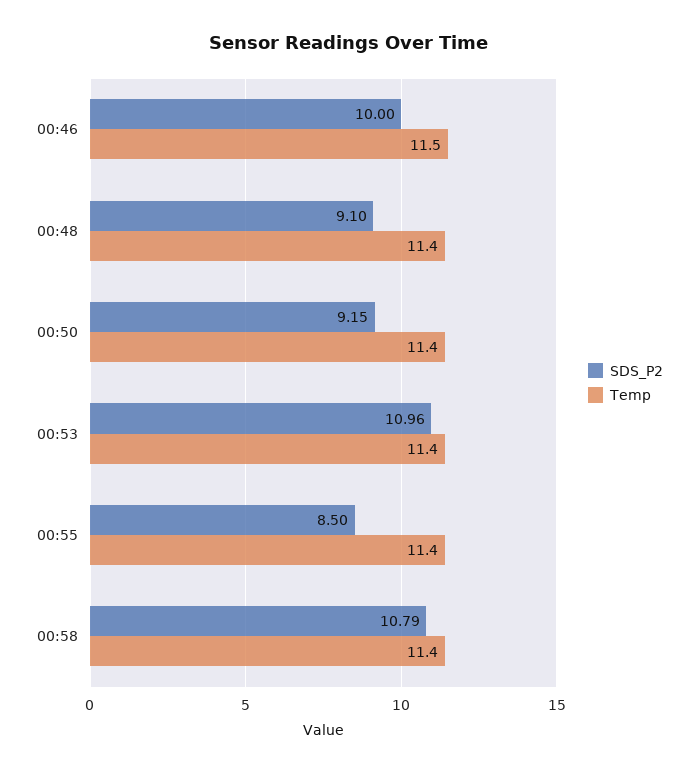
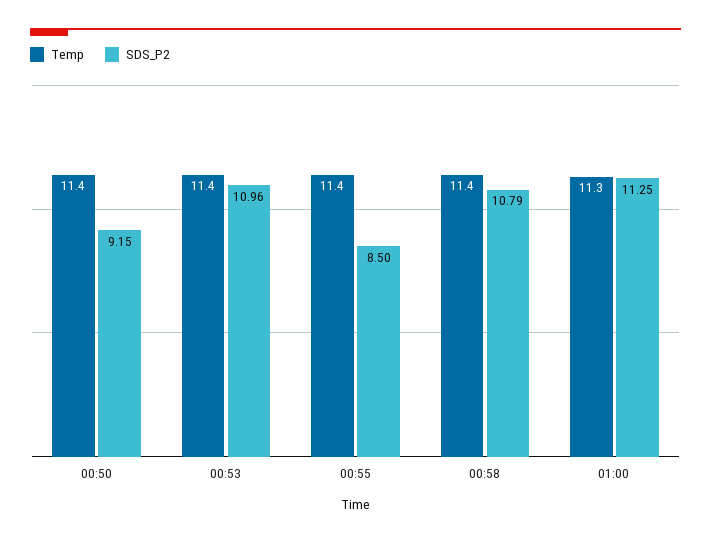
SDS_P2, 00:46: 10 -> none
Temp, 00:46: 11.5 -> none
SDS_P2, 00:48: 9.1 -> none
Temp, 00:48: 11.4 -> none
Temp, 01:00: none -> 11.3
SDS_P2, 01:00: none -> 11.25

